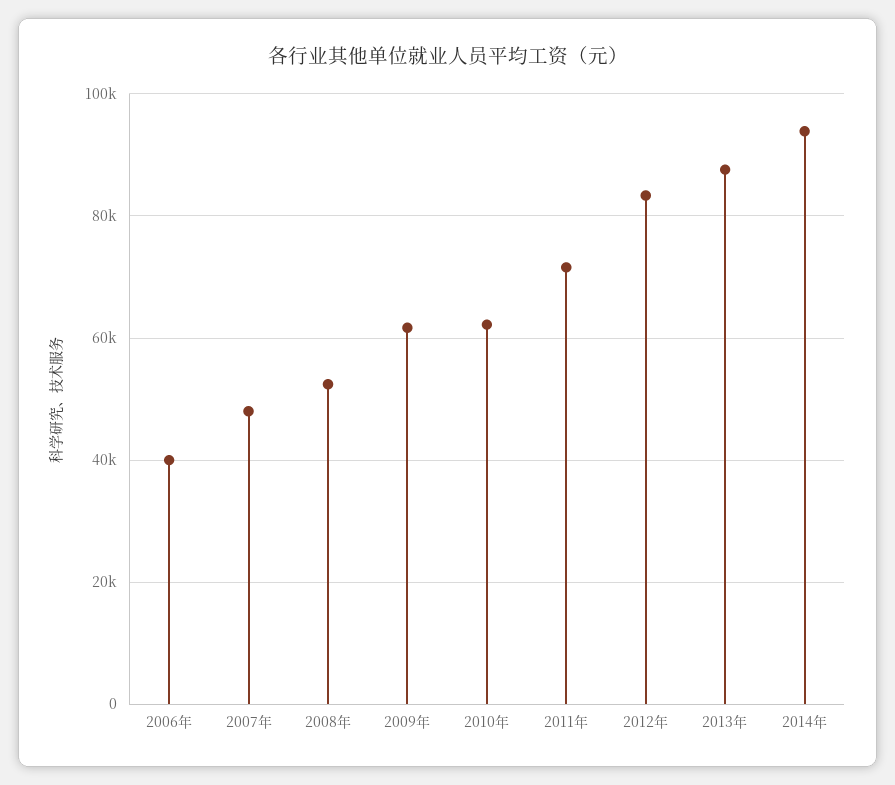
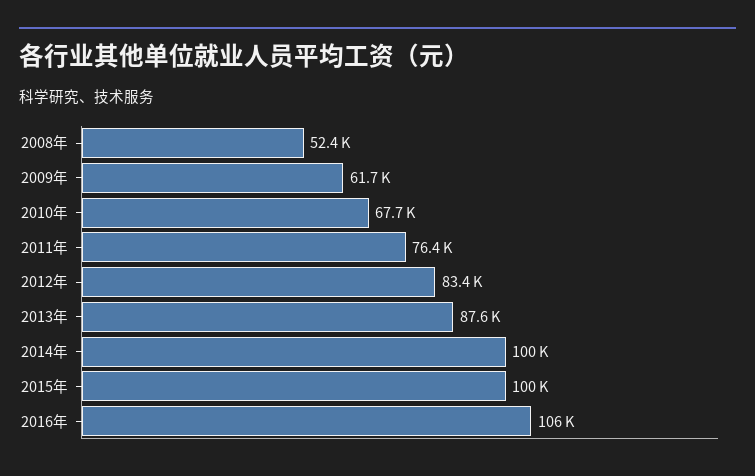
2006年: 40000 -> none
2007年: 48000 -> none
2010年: 62000 -> 67700
2011年: 72000 -> 76400
2014年: 94000 -> 100000
2015年: none -> 100000
2016年: none -> 106000

